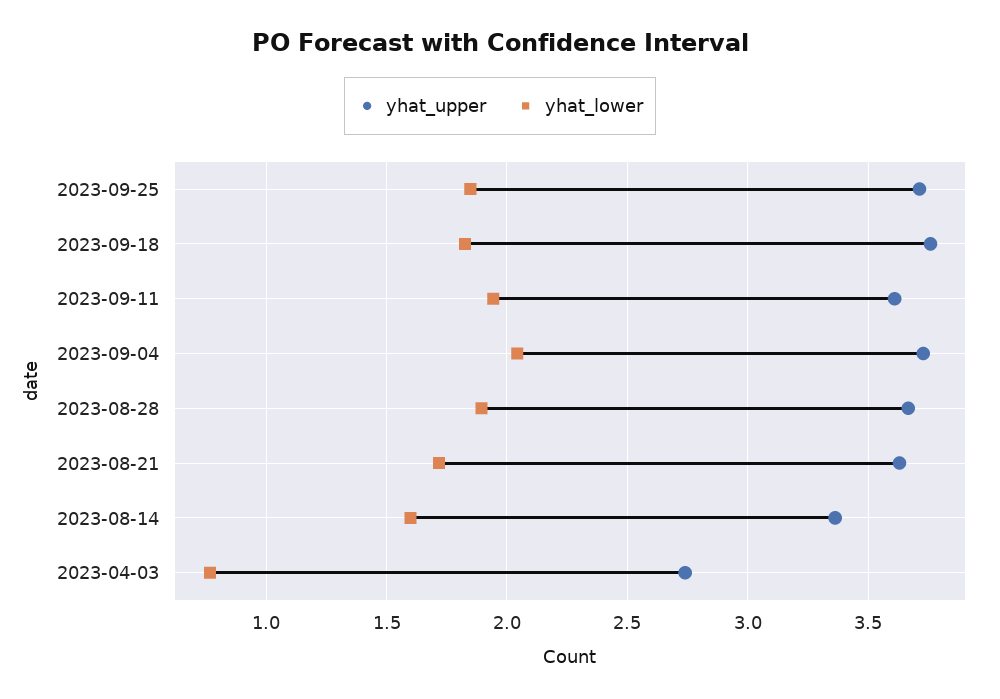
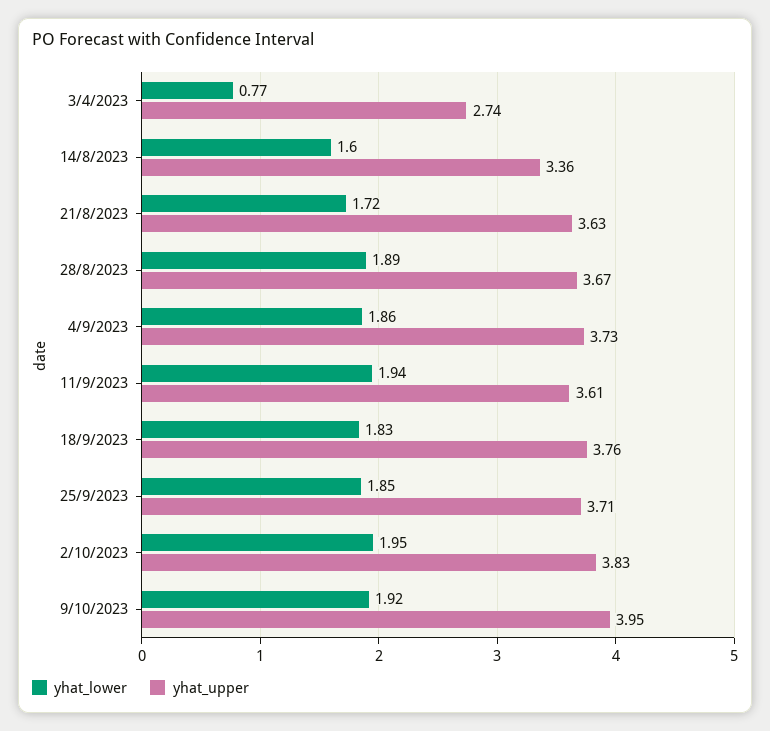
yhat_lower, 2023-09-04: 2.05 -> 1.86
yhat_lower, 2/10/2023: none -> 1.95
yhat_upper, 2/10/2023: none -> 3.83
yhat_lower, 9/10/2023: none -> 1.92
yhat_upper, 9/10/2023: none -> 3.95

